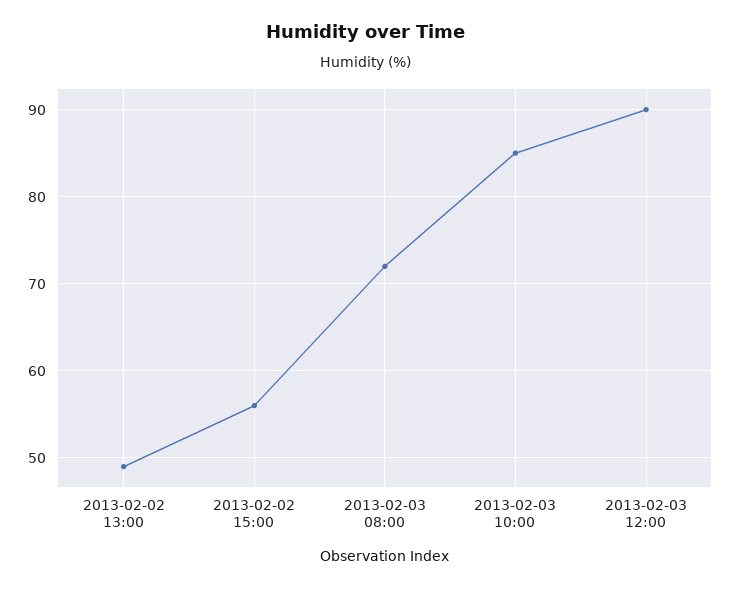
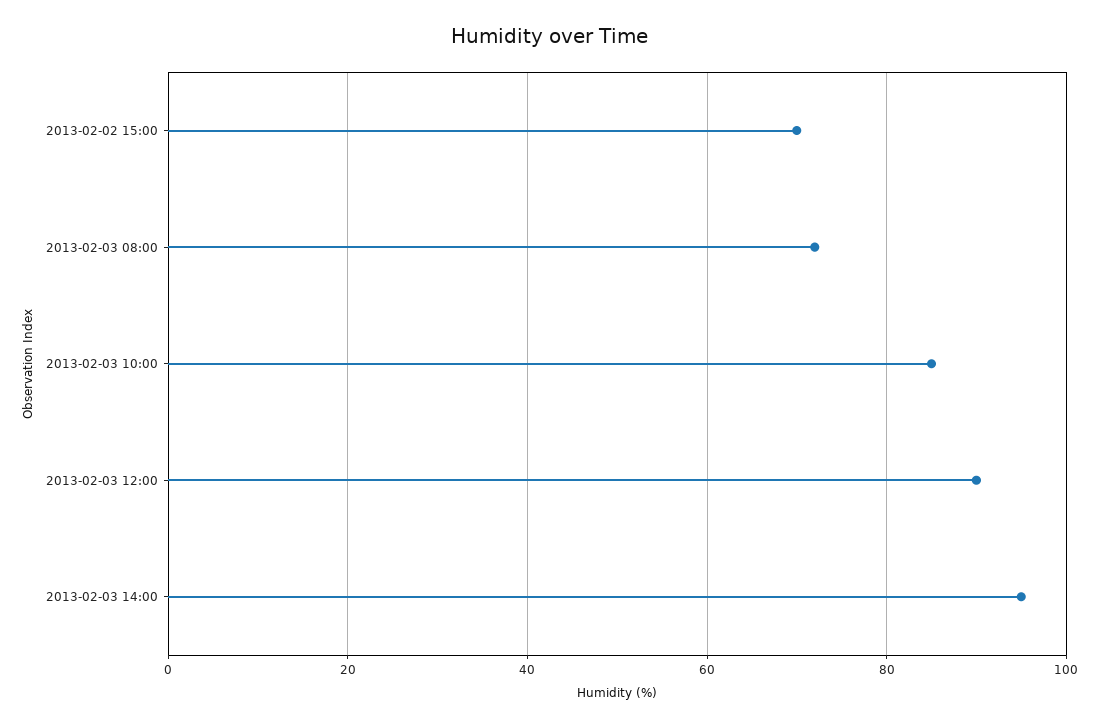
2013-02-02 13:00: 49 -> none
2013-02-02 15:00: 56 -> 70
2013-02-03 14:00: none -> 95

